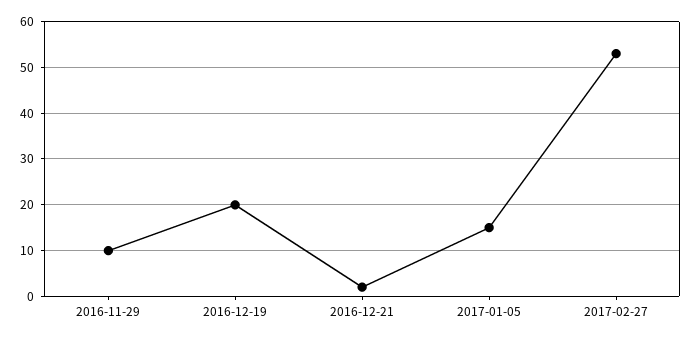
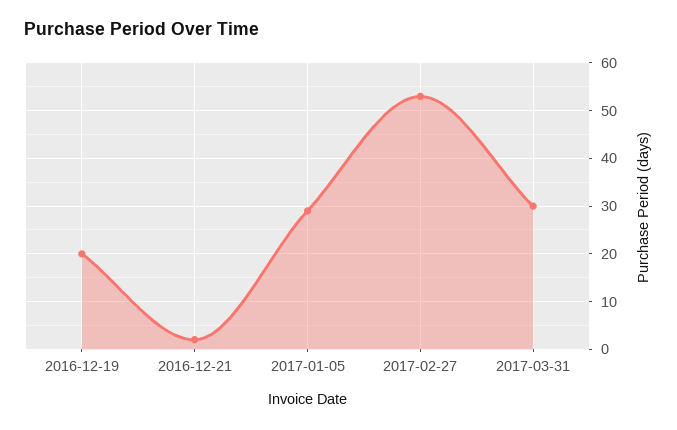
2016-11-29: 10 -> none
2017-01-05: 15 -> 30
2017-03-31: none -> 30

